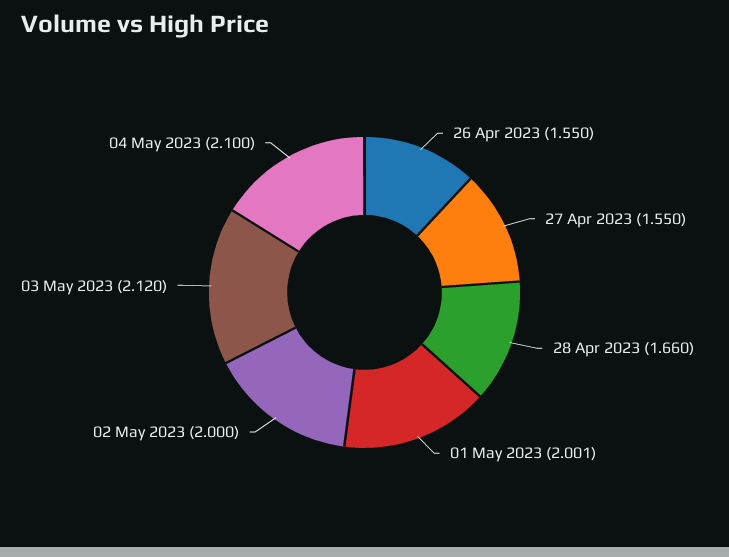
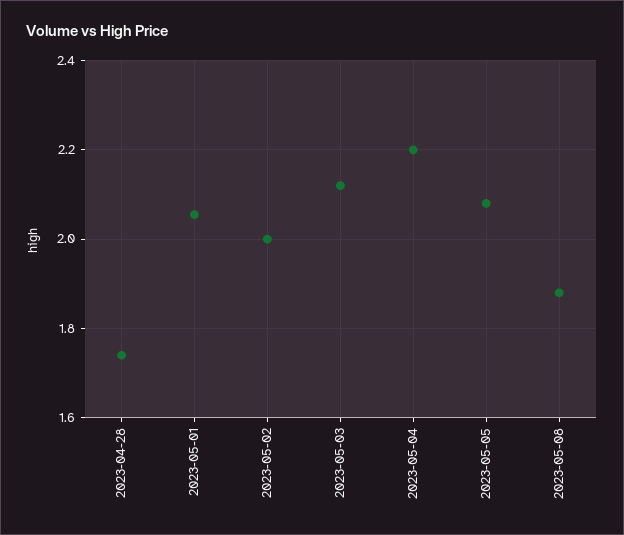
26 Apr 2023: 1.55 -> none
27 Apr 2023: 1.55 -> none
28 Apr 2023: 1.66 -> 1.74
01 May 2023: 2.001 -> 2.06
04 May 2023: 2.1 -> 2.2
2023-05-05: none -> 2.08
2023-05-08: none -> 1.88

